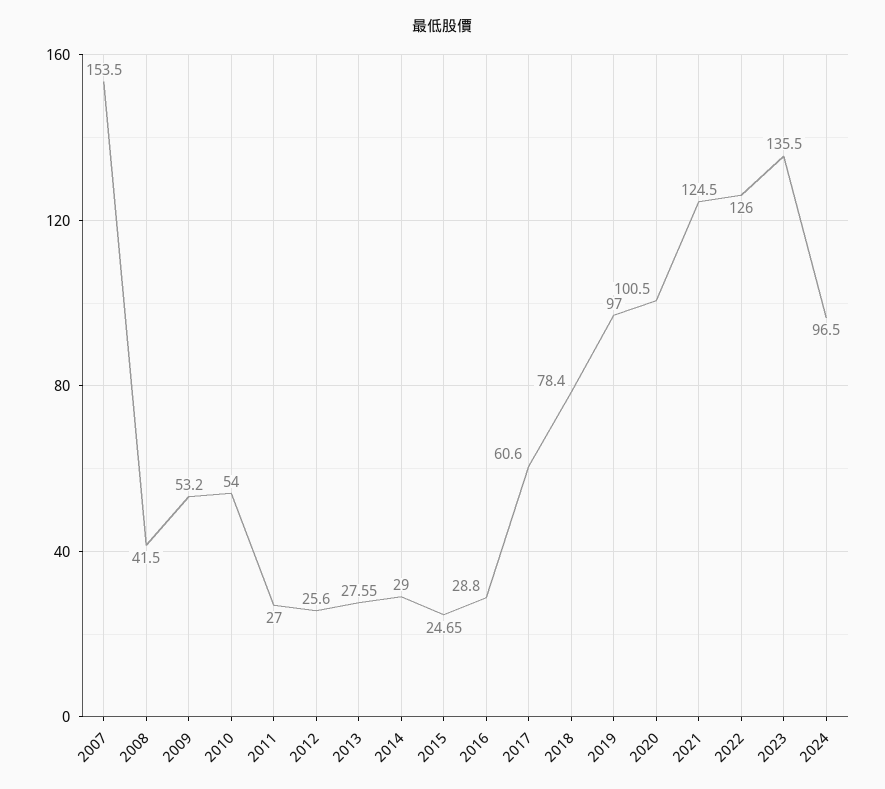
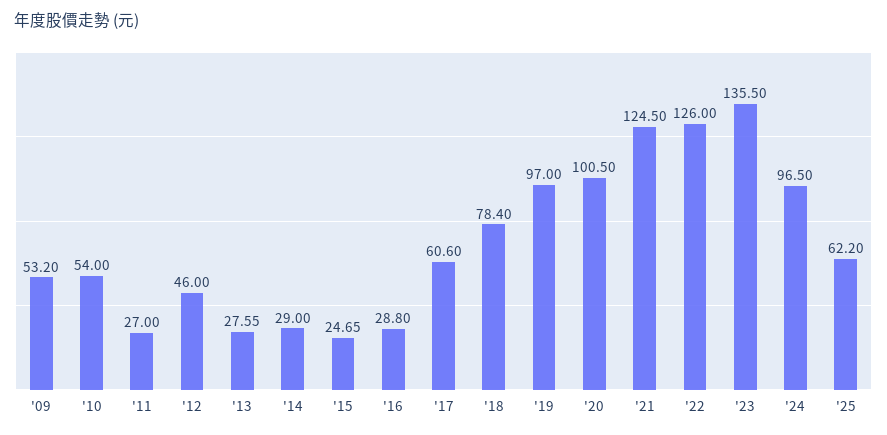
2007: 153.5 -> none
2008: 41.5 -> none
2012: 25.6 -> 46
'25: none -> 62.2

